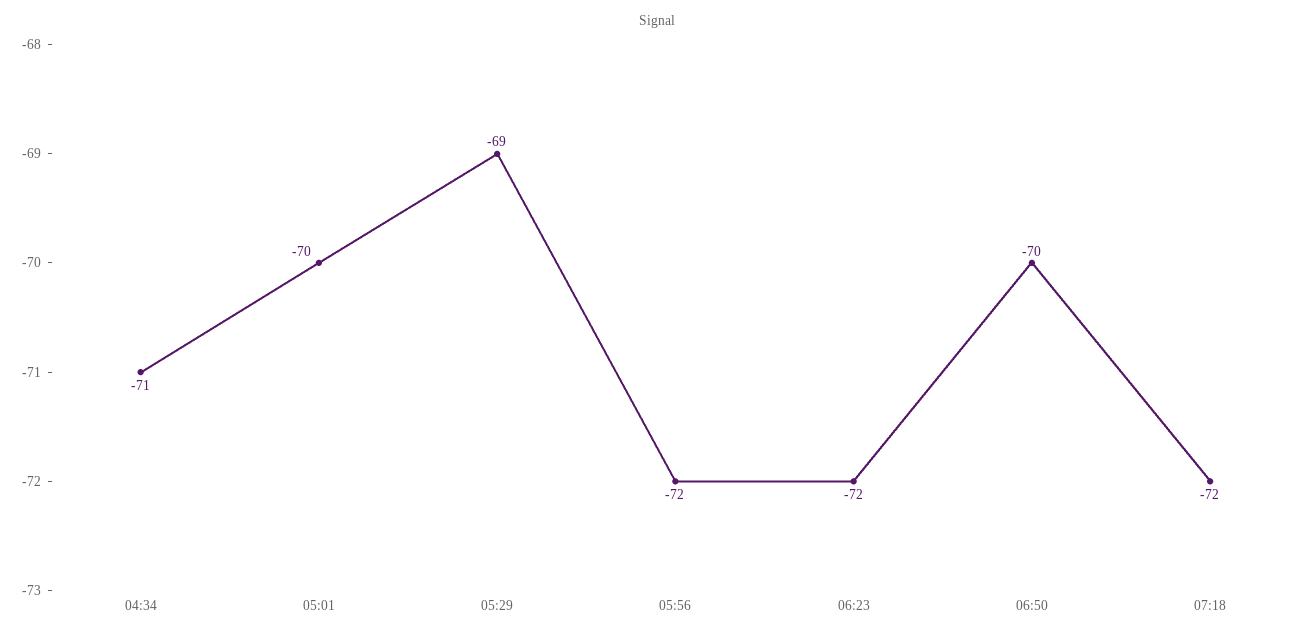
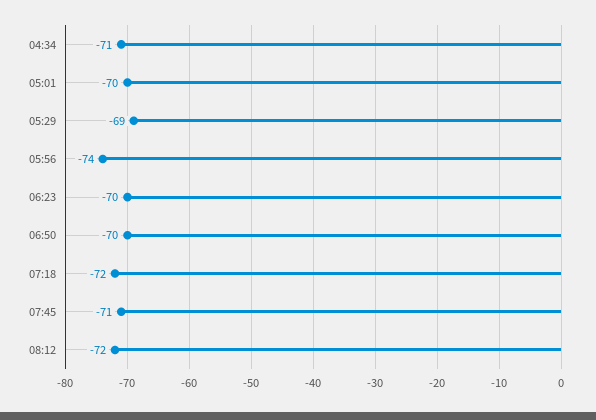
05:56: -72 -> -74
06:23: -72 -> -70
07:45: none -> -71
08:12: none -> -72

